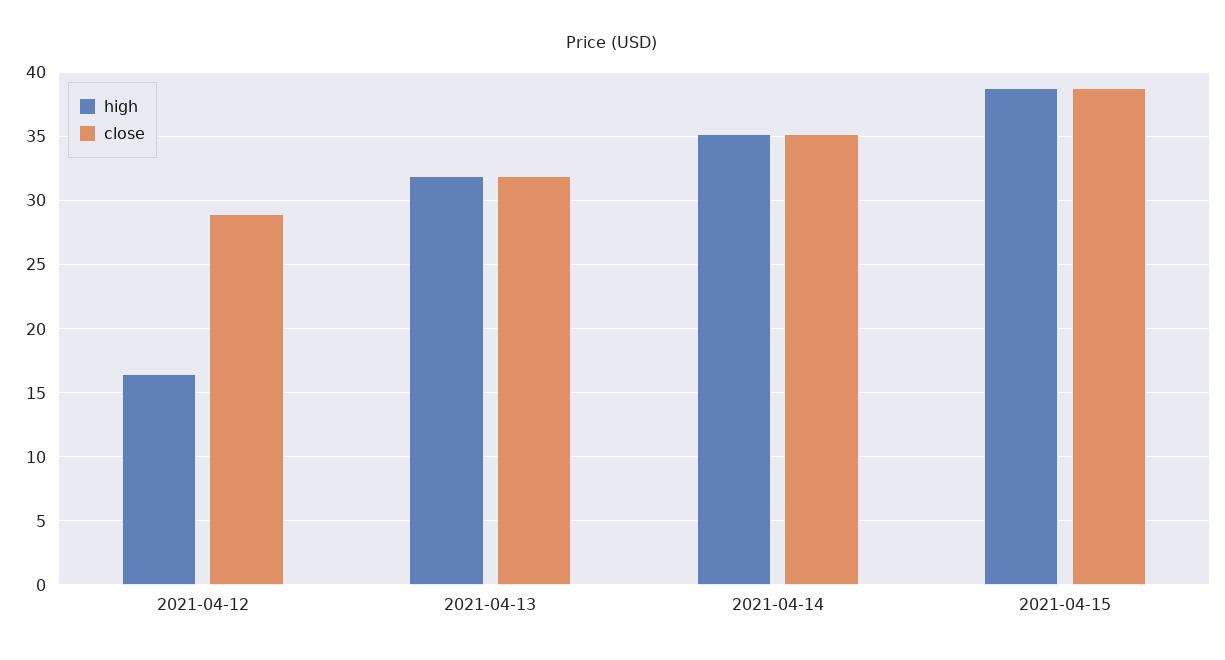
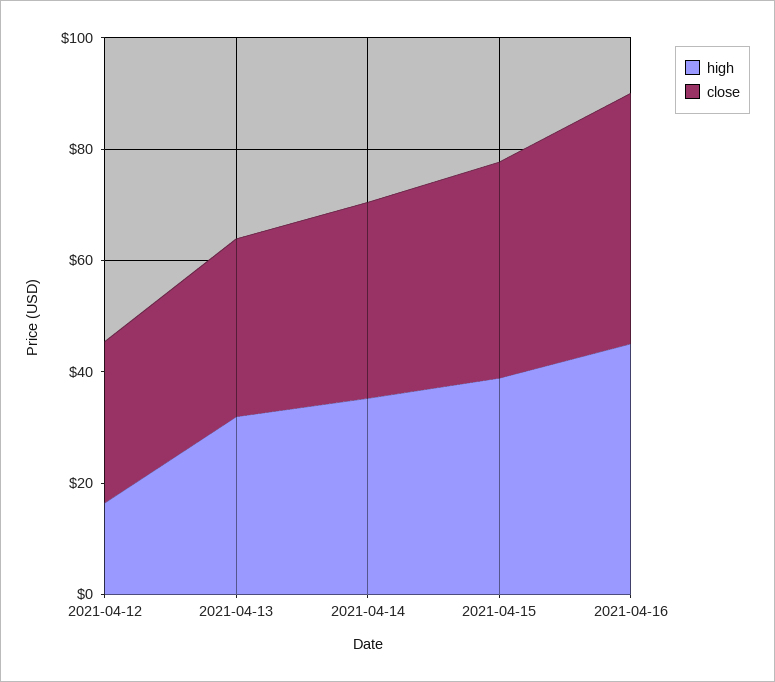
high, 2021-04-16: none -> 45
close, 2021-04-16: none -> 45

